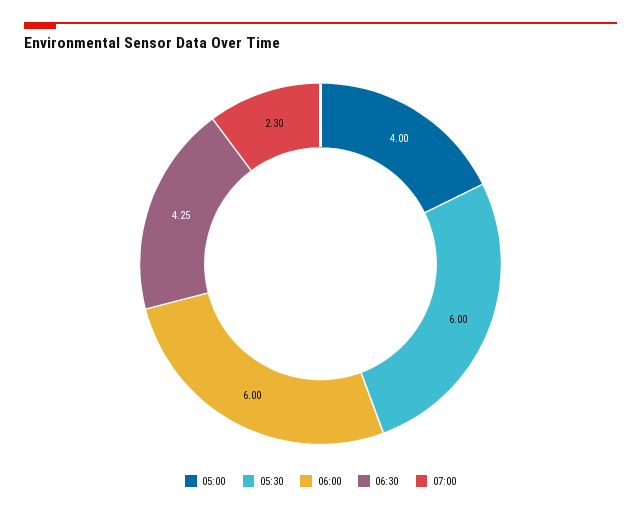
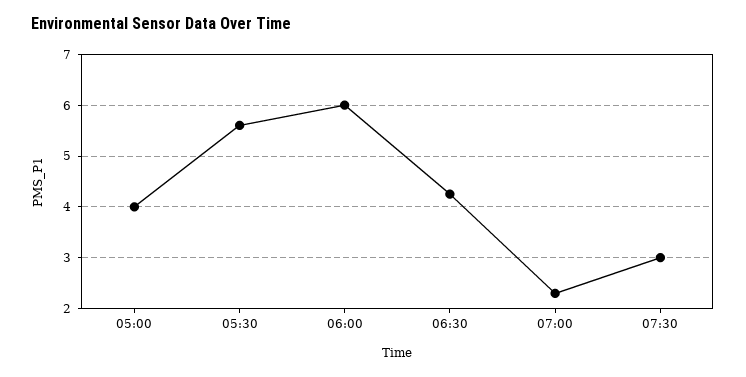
05:30: 6 -> 5.6
07:30: none -> 3

